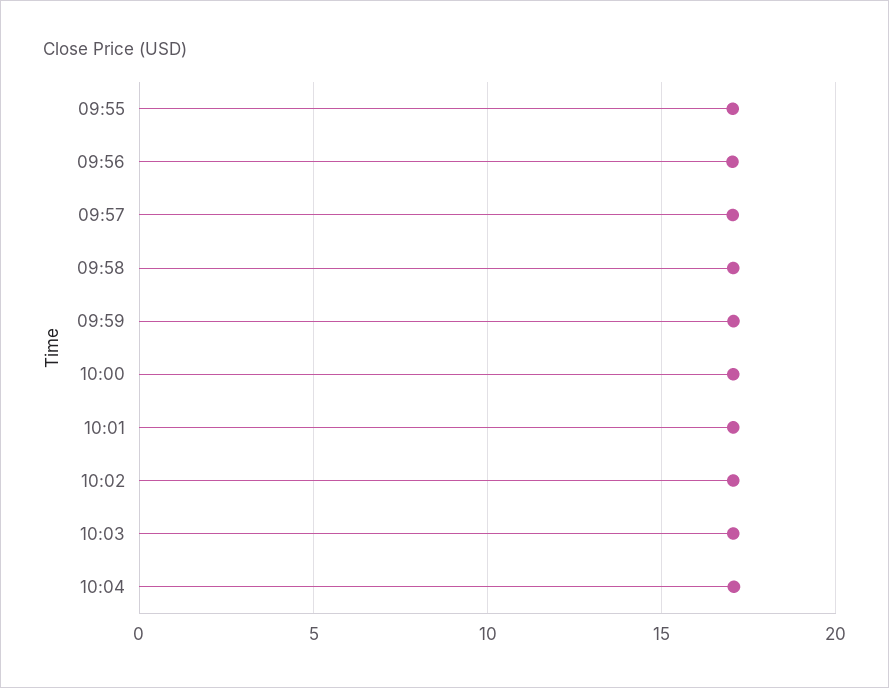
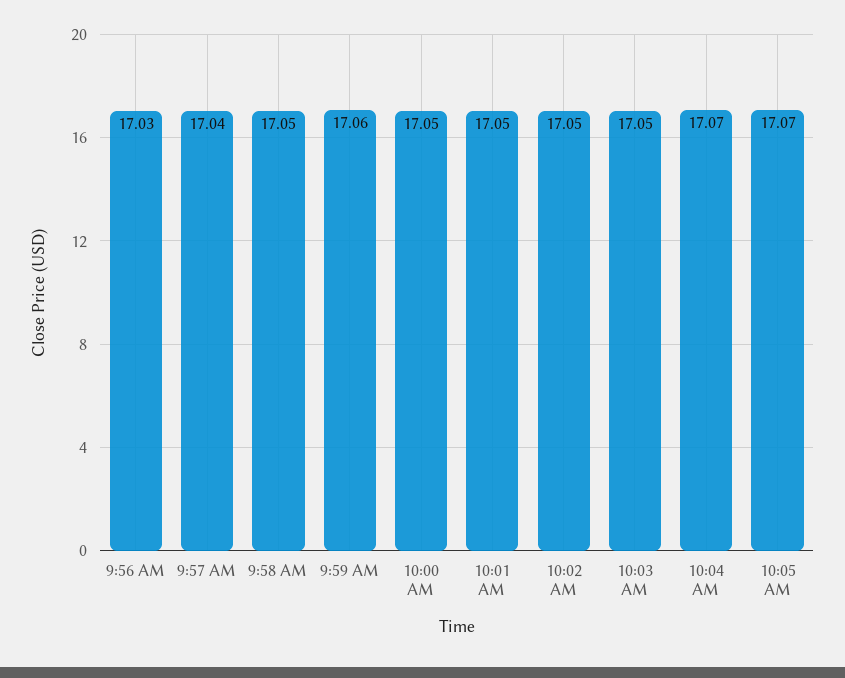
09:55: 17 -> none
10:05 AM: none -> 17.07

